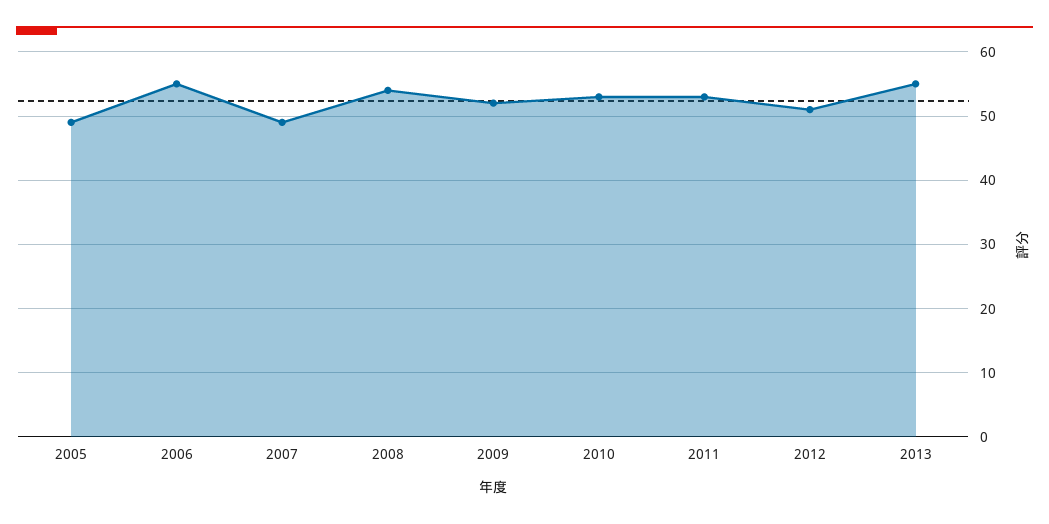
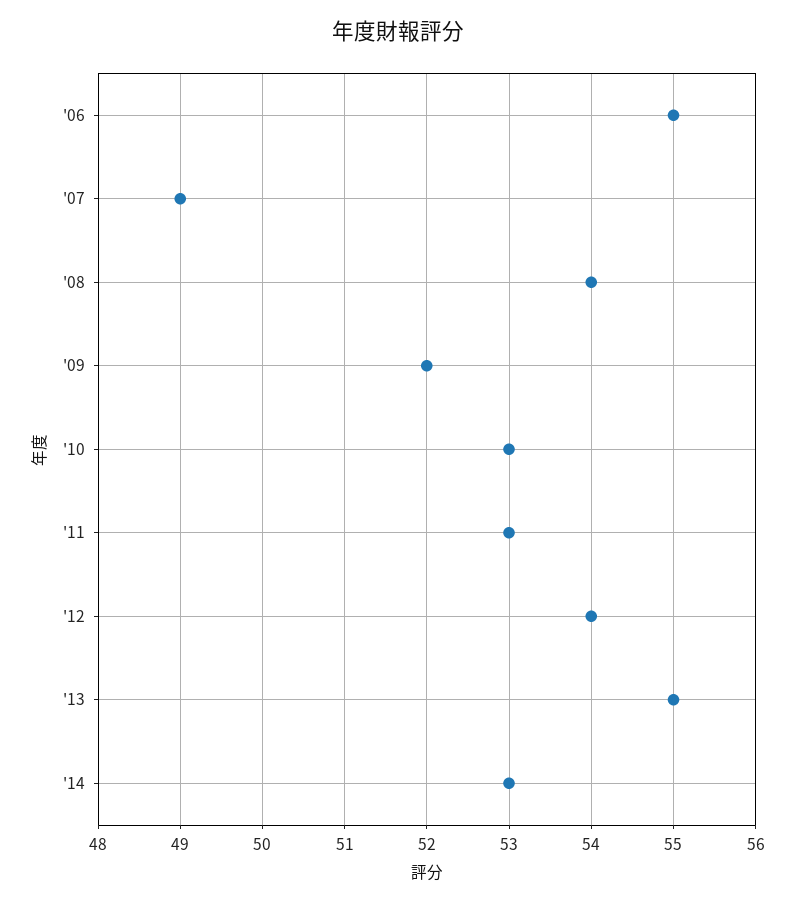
2005: 49 -> none
2012: 51 -> 54
'14: none -> 53

